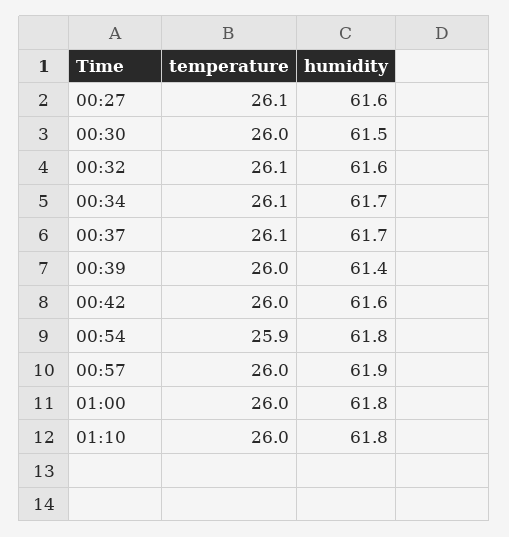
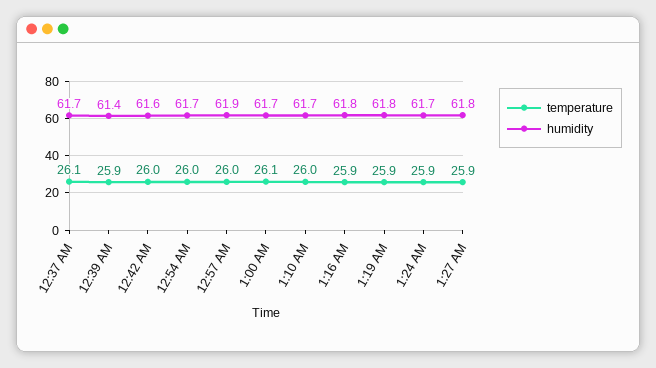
temperature, 00:27: 26.1 -> none
humidity, 00:27: 61.6 -> none
temperature, 00:30: 26 -> none
humidity, 00:30: 61.5 -> none
temperature, 00:32: 26.1 -> none
humidity, 00:32: 61.6 -> none
temperature, 00:34: 26.1 -> none
humidity, 00:34: 61.7 -> none
temperature, 00:39: 26 -> 25.9
temperature, 00:54: 25.9 -> 26
humidity, 00:54: 61.8 -> 61.7
temperature, 01:00: 26 -> 26.1
humidity, 01:00: 61.8 -> 61.7
humidity, 01:10: 61.8 -> 61.7
temperature, 1:16 AM: none -> 25.9
humidity, 1:16 AM: none -> 61.8
temperature, 1:19 AM: none -> 25.9
humidity, 1:19 AM: none -> 61.8
temperature, 1:24 AM: none -> 25.9
humidity, 1:24 AM: none -> 61.7
temperature, 1:27 AM: none -> 25.9
humidity, 1:27 AM: none -> 61.8

